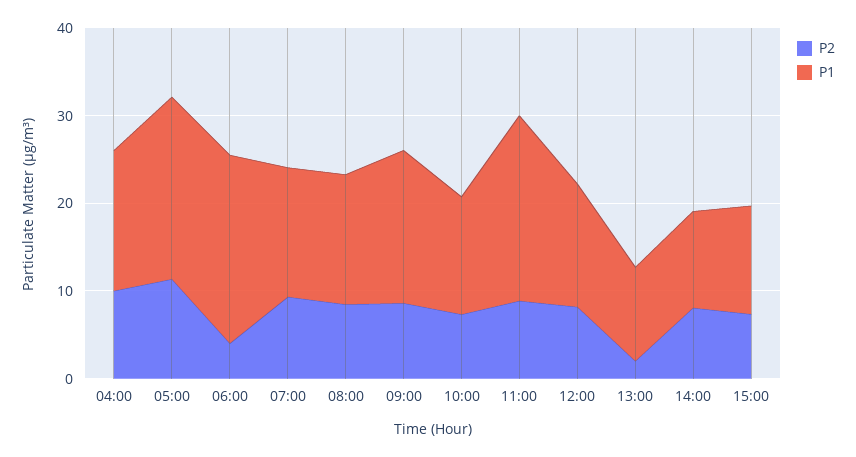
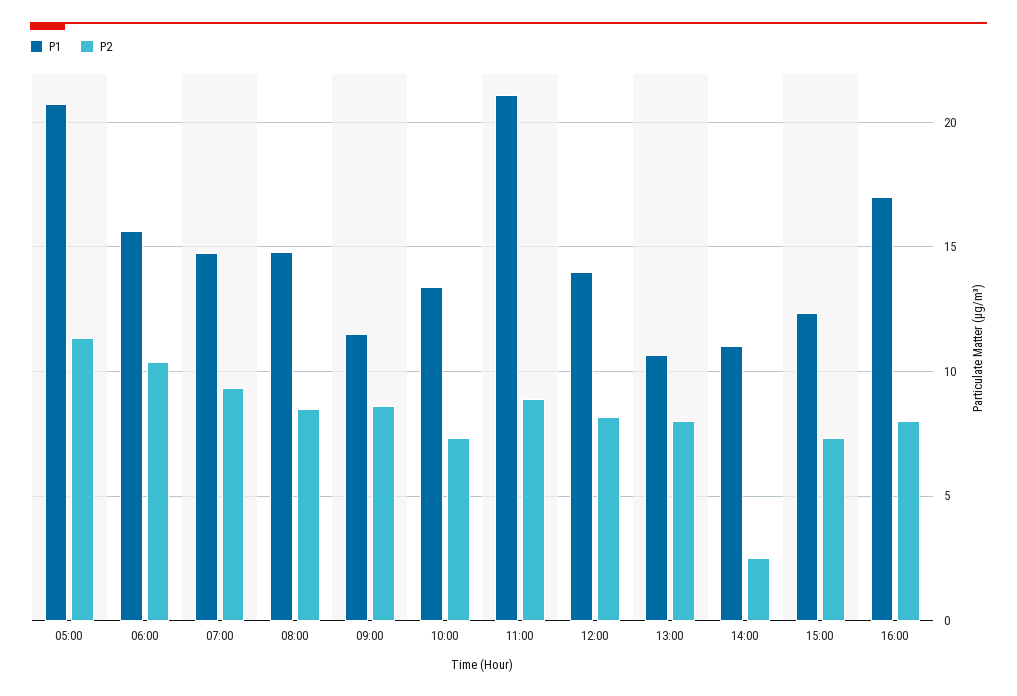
P2, 04:00: 10 -> none
P1, 04:00: 16 -> none
P2, 06:00: 4 -> 10.5
P1, 06:00: 22 -> 15.5
P1, 09:00: 18 -> 11.5
P2, 13:00: 2 -> 8
P2, 14:00: 8 -> 2.5
P1, 16:00: none -> 17
P2, 16:00: none -> 8

